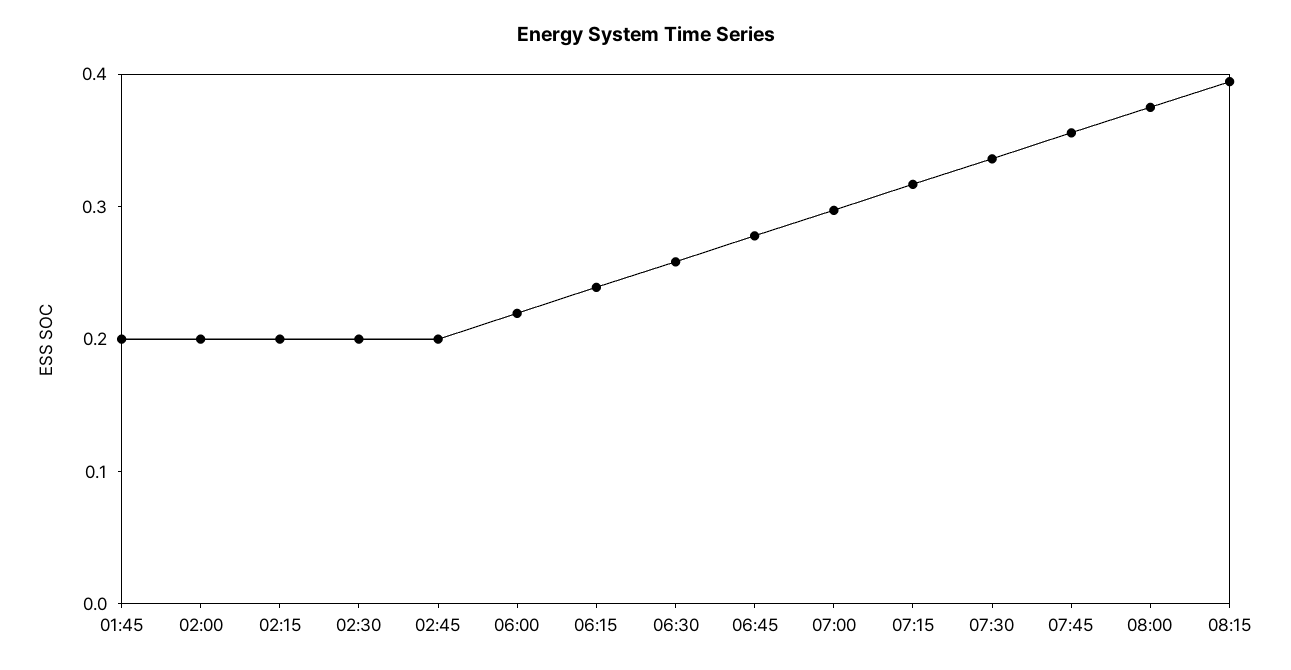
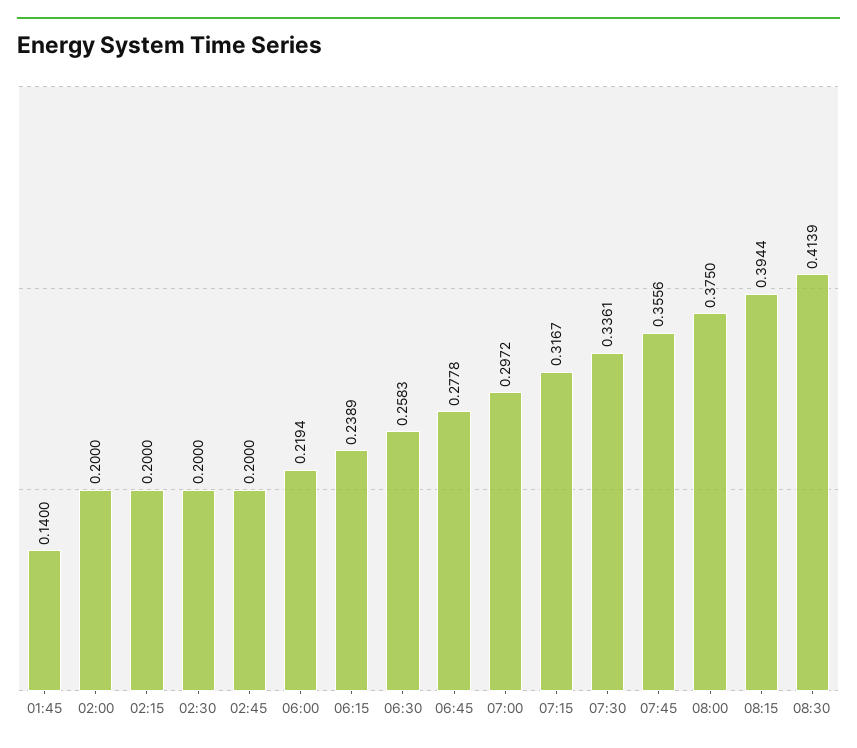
01:45: 0.2 -> 0.14
08:30: none -> 0.4139

